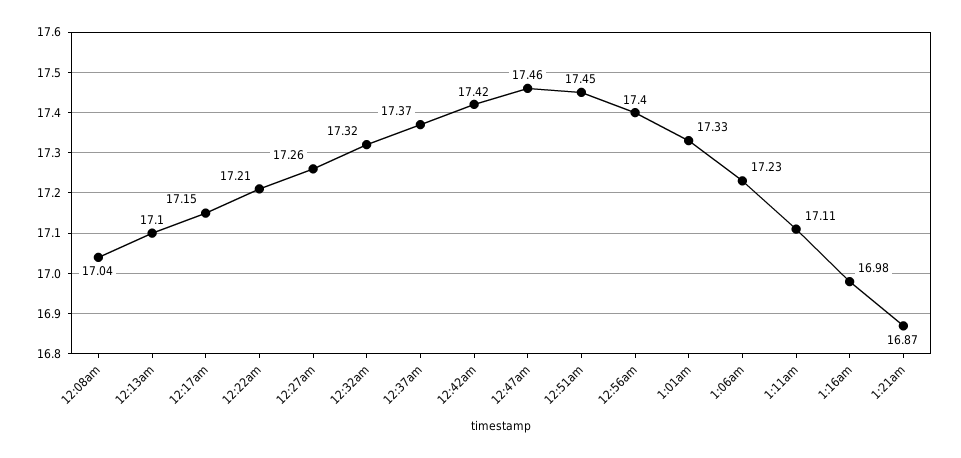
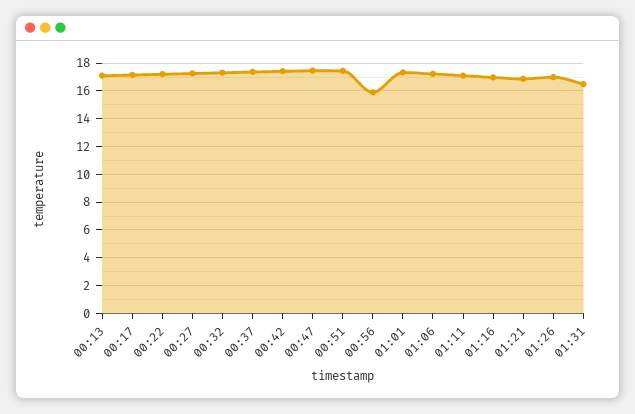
12:08am: 17.04 -> none
12:56am: 17.4 -> 16
01:26: none -> 17
01:31: none -> 16.5

